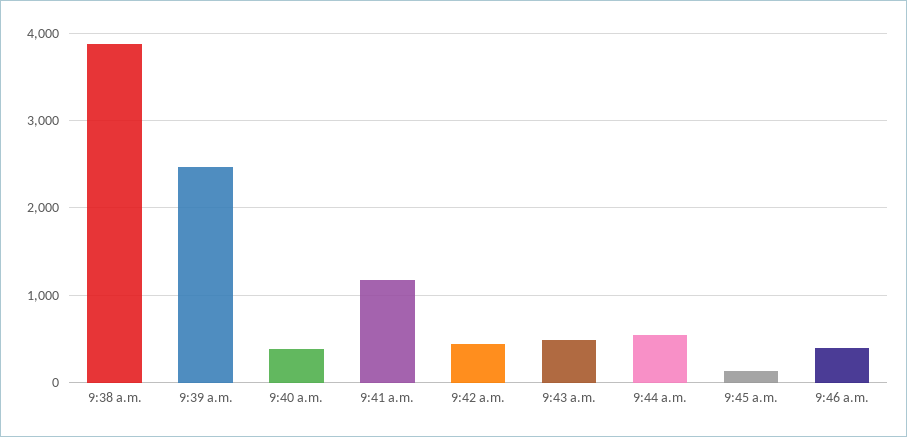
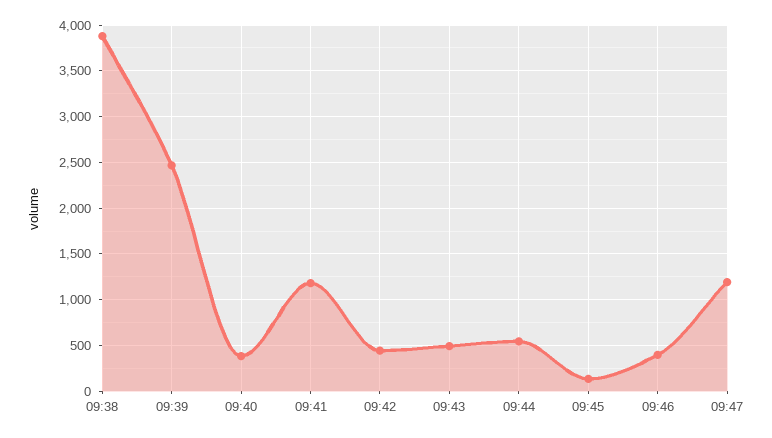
09:47: none -> 1200

